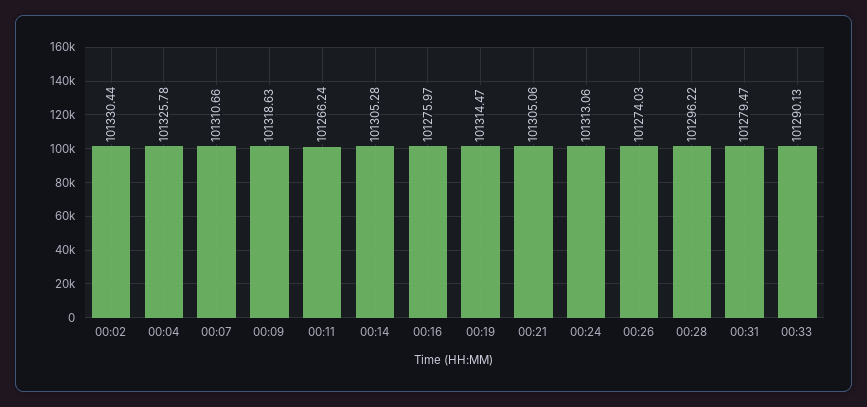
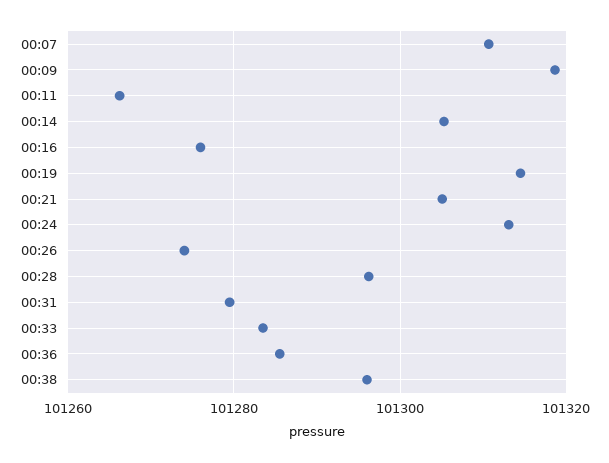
00:02: 101330.44 -> none
00:04: 101325.78 -> none
00:33: 101290.13 -> 101284
00:36: none -> 101286
00:38: none -> 101296

